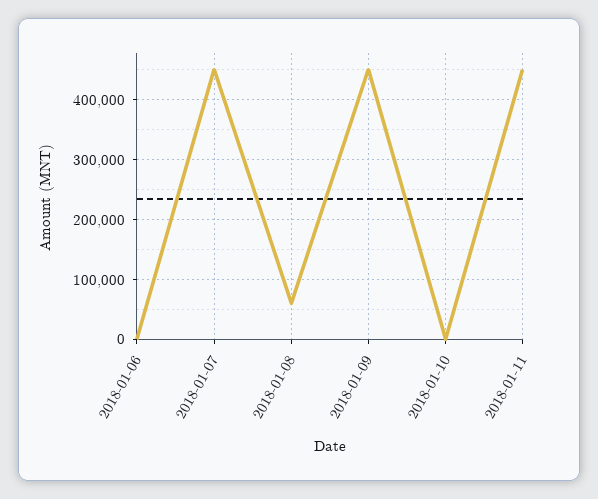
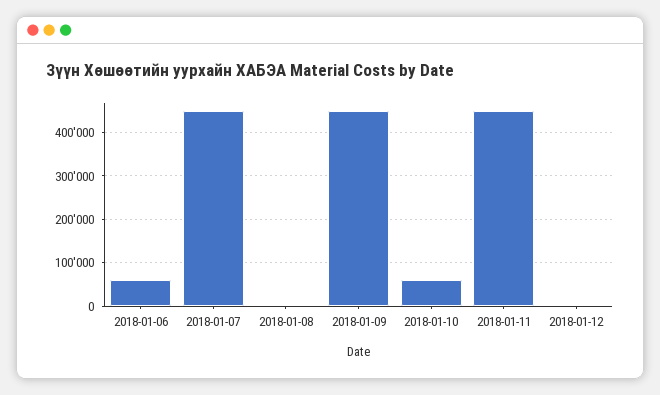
2018-01-06: 0 -> 60000
2018-01-08: 60000 -> 0
2018-01-10: 0 -> 60000
2018-01-12: none -> 0

